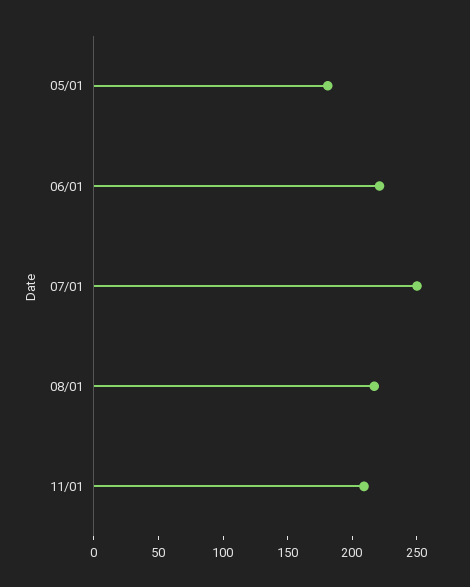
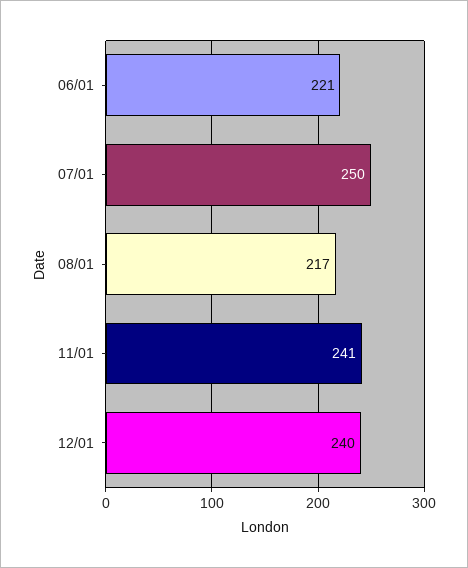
05/01: 180 -> none
11/01: 210 -> 241
12/01: none -> 240

